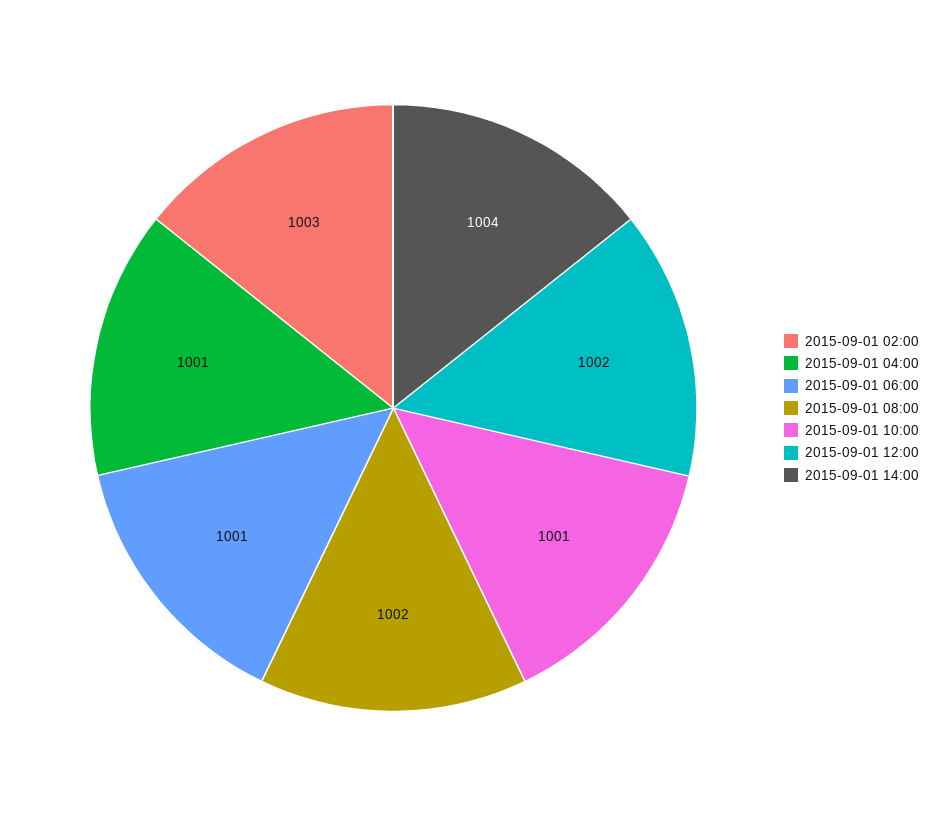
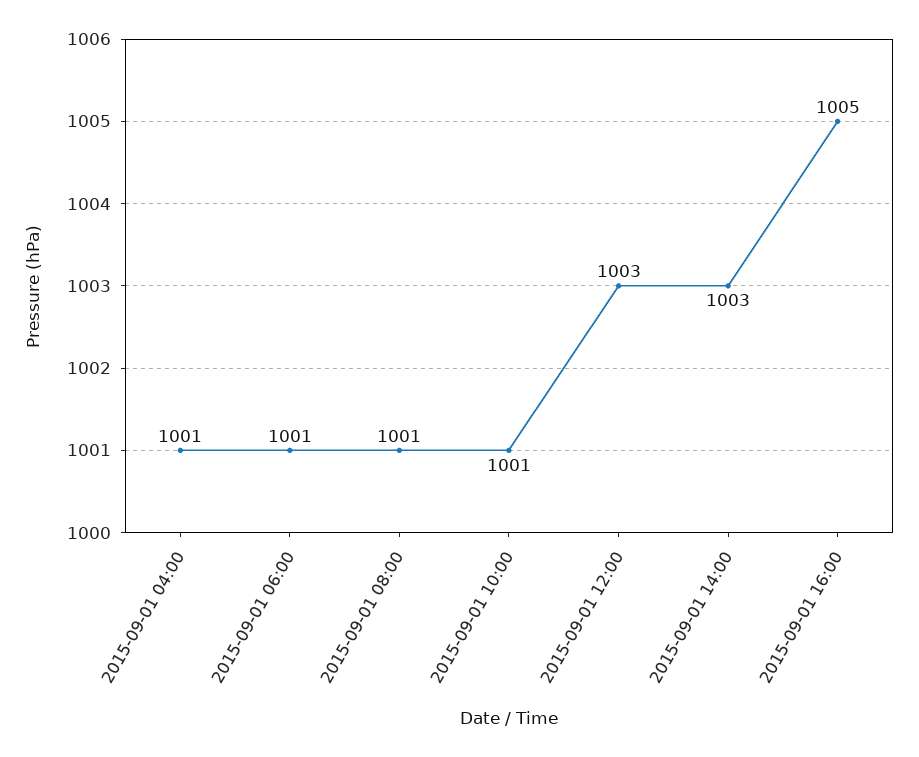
2015-09-01 02:00: 1003 -> none
2015-09-01 08:00: 1002 -> 1001
2015-09-01 12:00: 1002 -> 1003
2015-09-01 14:00: 1004 -> 1003
2015-09-01 16:00: none -> 1005

